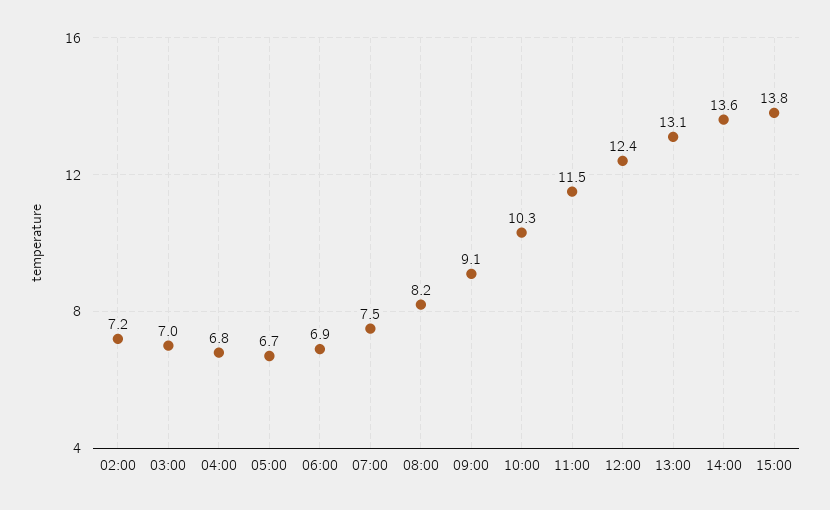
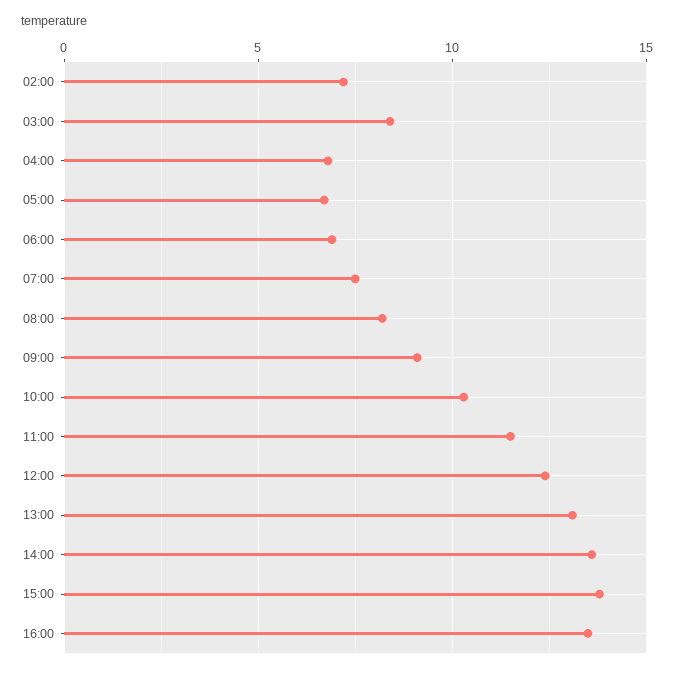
03:00: 7 -> 8.5
16:00: none -> 13.5

